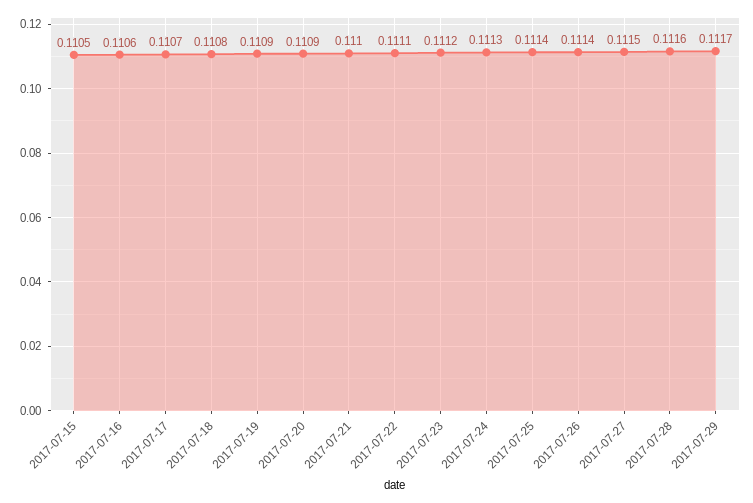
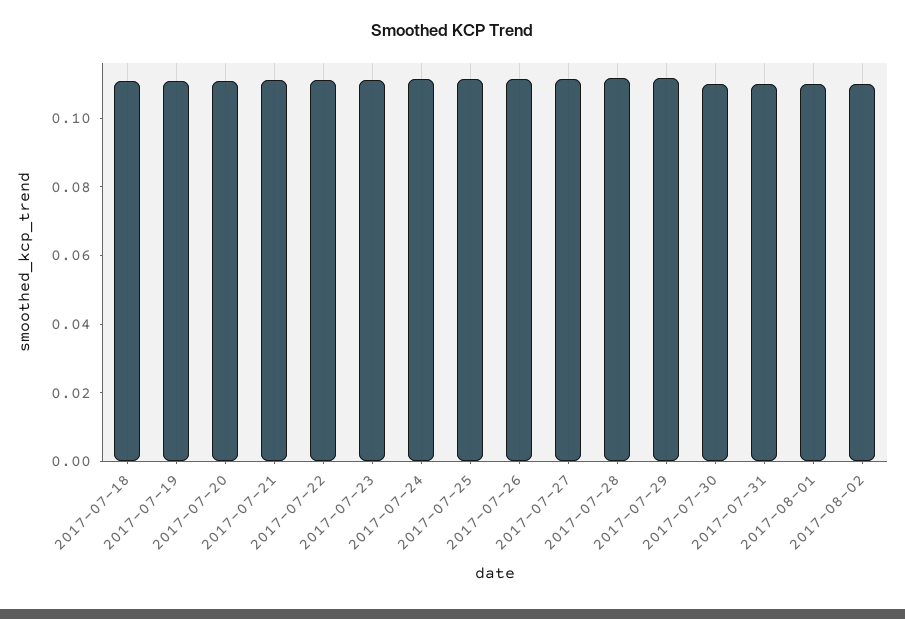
2017-07-15: 0.1105 -> none
2017-07-16: 0.1106 -> none
2017-07-17: 0.1107 -> none
2017-07-30: none -> 0.11
2017-07-31: none -> 0.11
2017-08-01: none -> 0.11
2017-08-02: none -> 0.11

